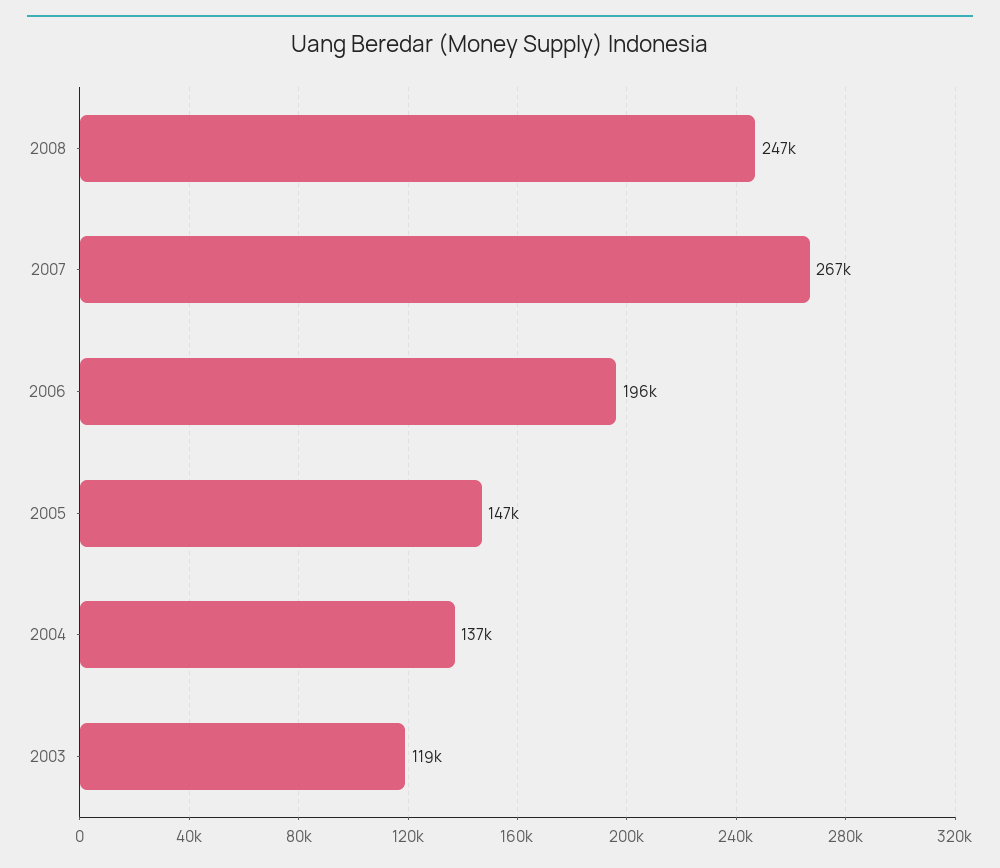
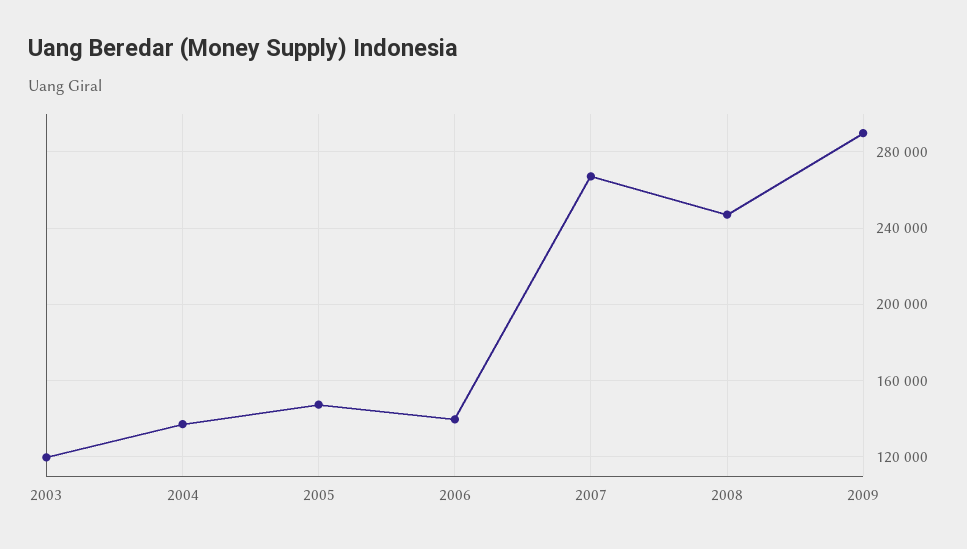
2006: 196000 -> 140000
2009: none -> 290000

